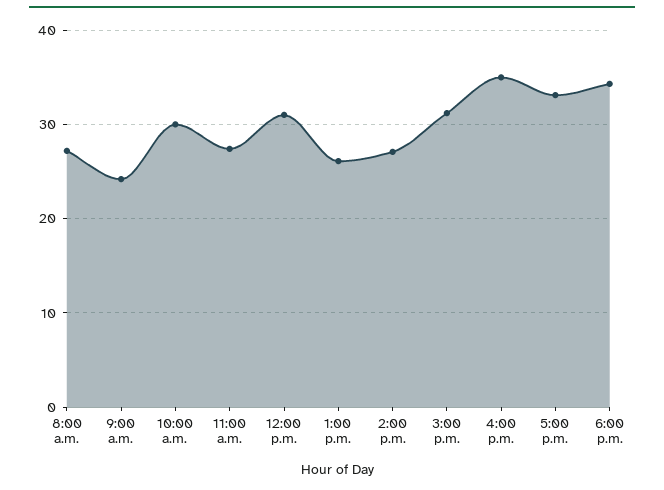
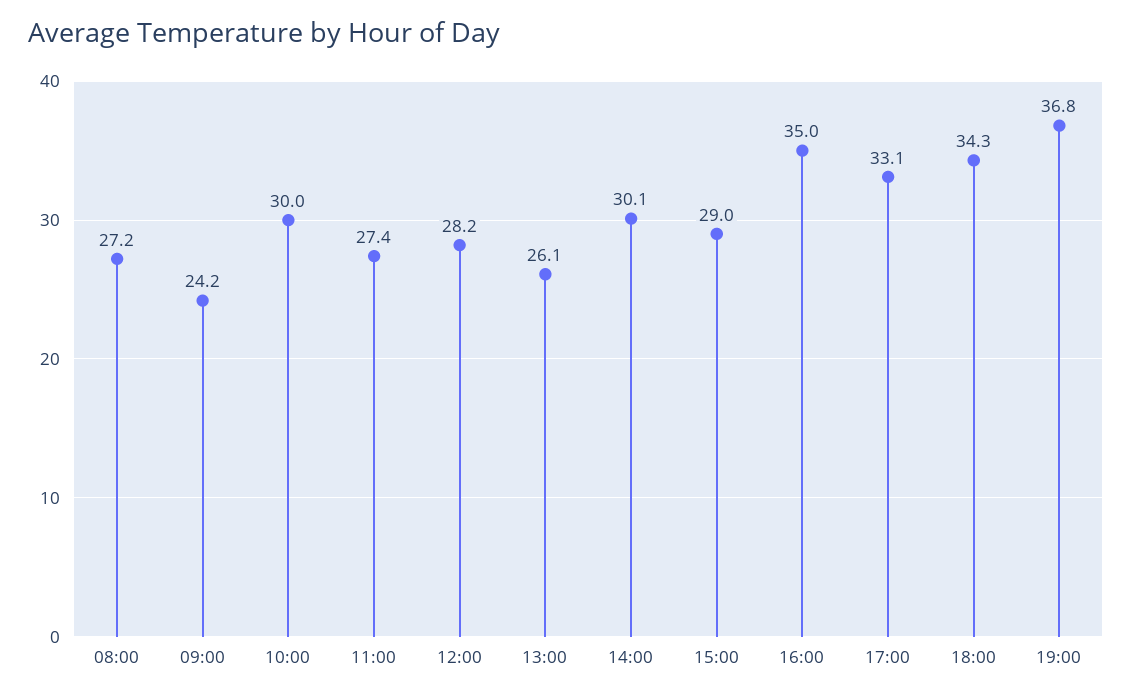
12:00 p.m.: 31 -> 28.2
2:00 p.m.: 27 -> 30.1
3:00 p.m.: 31 -> 29
19:00: none -> 36.8

